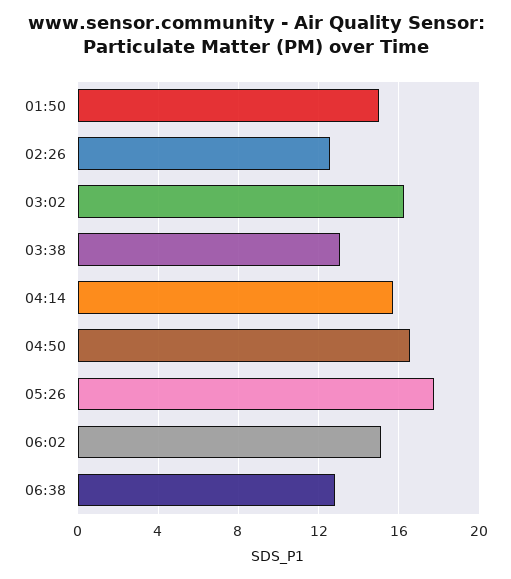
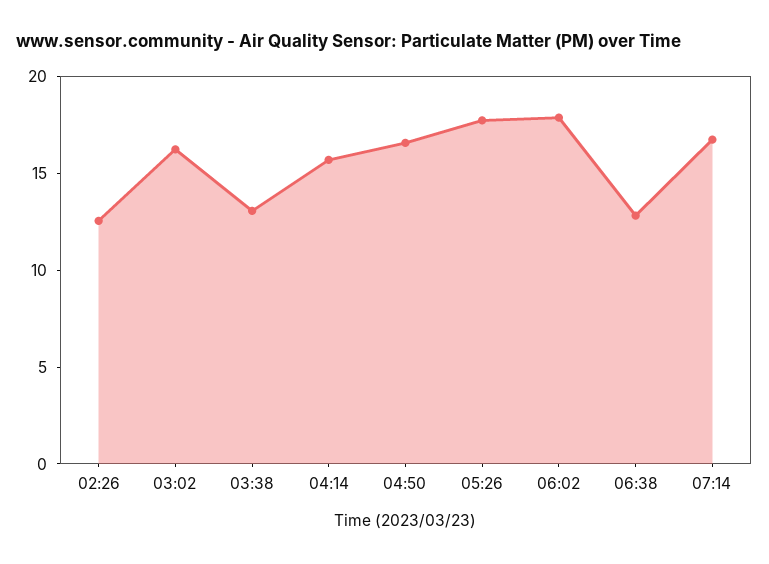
01:50: 15 -> none
06:02: 15 -> 18
07:14: none -> 17

